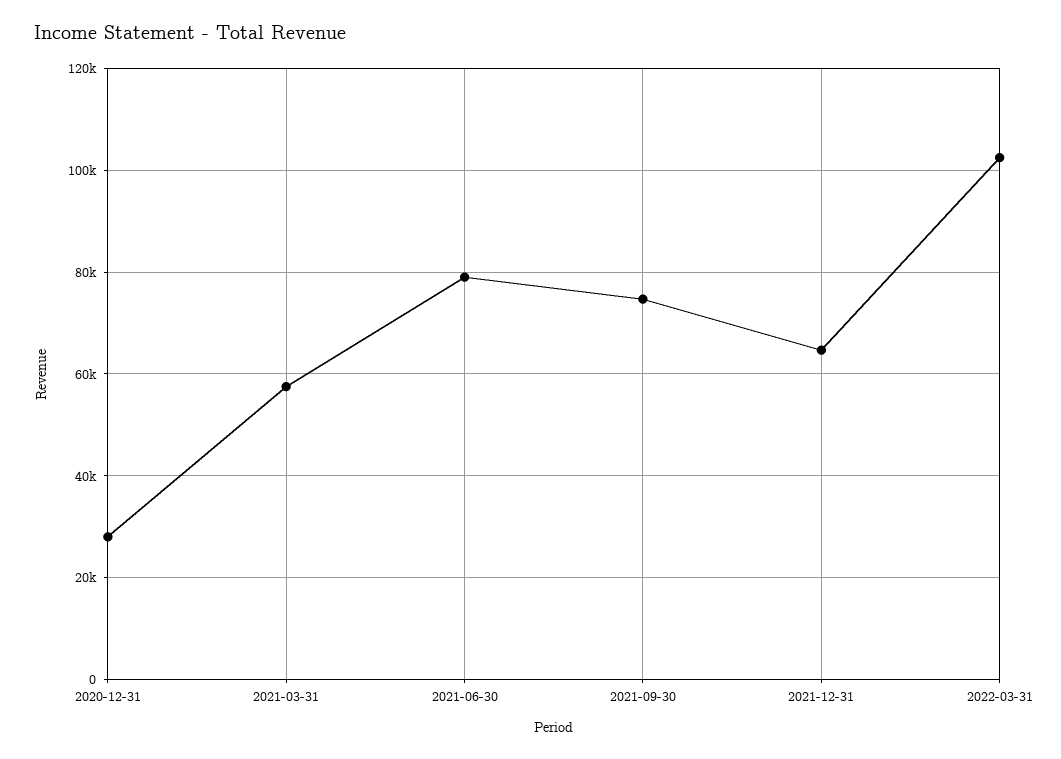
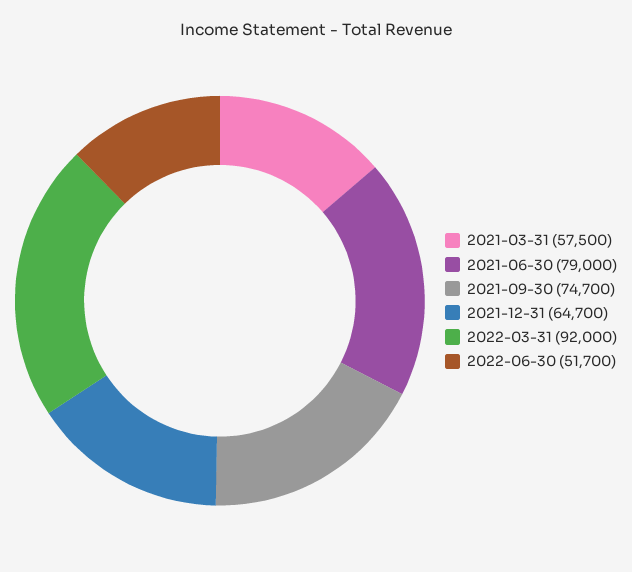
2020-12-31: 28000 -> none
2022-03-31: 102000 -> 92000
2022-06-30: none -> 51700

